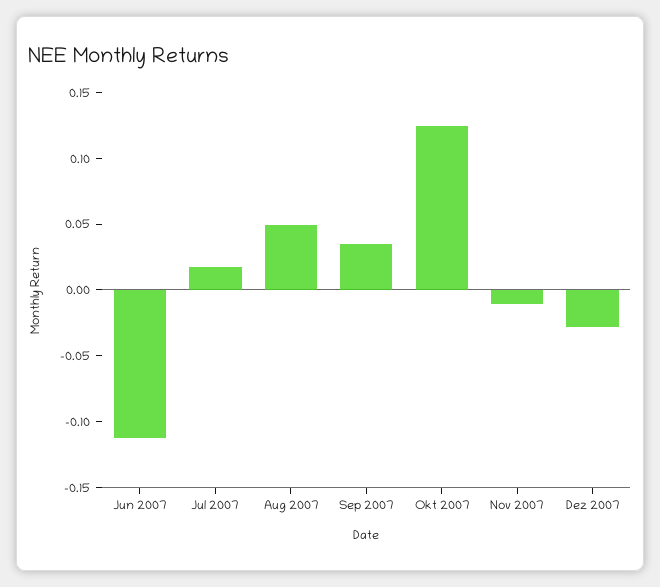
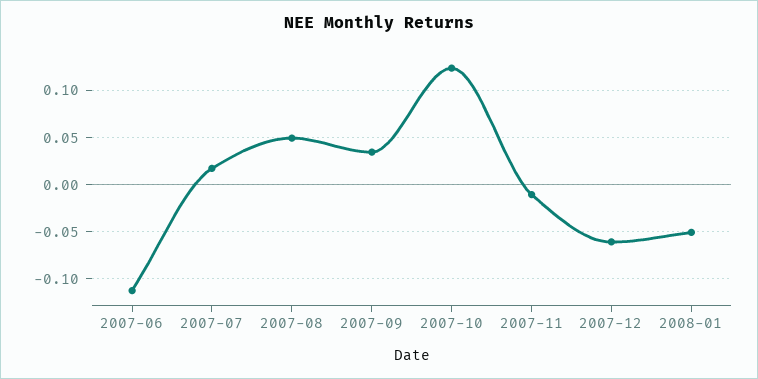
Dez 2007: -0.03 -> -0.06
2008-01: none -> -0.05

